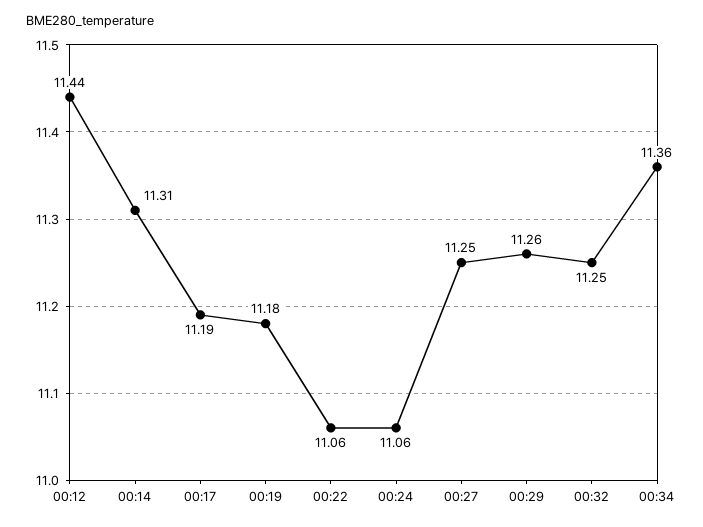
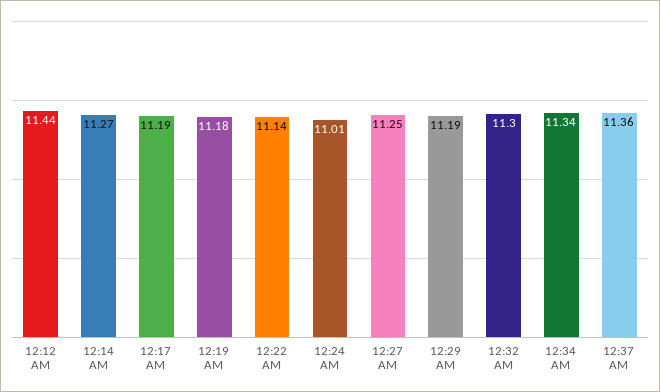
00:14: 11.31 -> 11.27
00:22: 11.06 -> 11.14
00:24: 11.06 -> 11.01
00:29: 11.26 -> 11.19
00:32: 11.25 -> 11.3
00:34: 11.36 -> 11.34
12:37 AM: none -> 11.36

